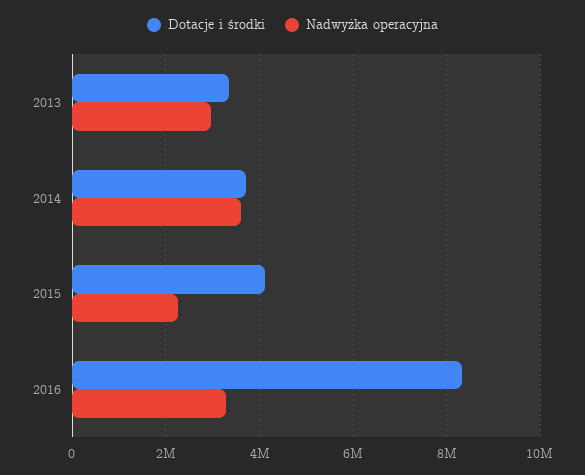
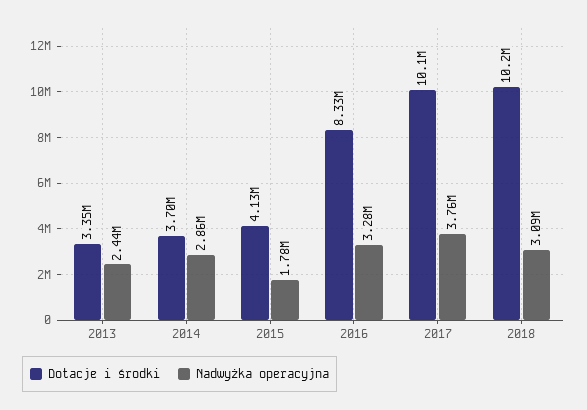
Nadwyżka operacyjna, 2013: 3000000 -> 2440000
Nadwyżka operacyjna, 2014: 3600000 -> 2860000
Nadwyżka operacyjna, 2015: 2200000 -> 1780000
Dotacje i środki, 2017: none -> 10100000
Nadwyżka operacyjna, 2017: none -> 3760000
Dotacje i środki, 2018: none -> 10200000
Nadwyżka operacyjna, 2018: none -> 3090000

